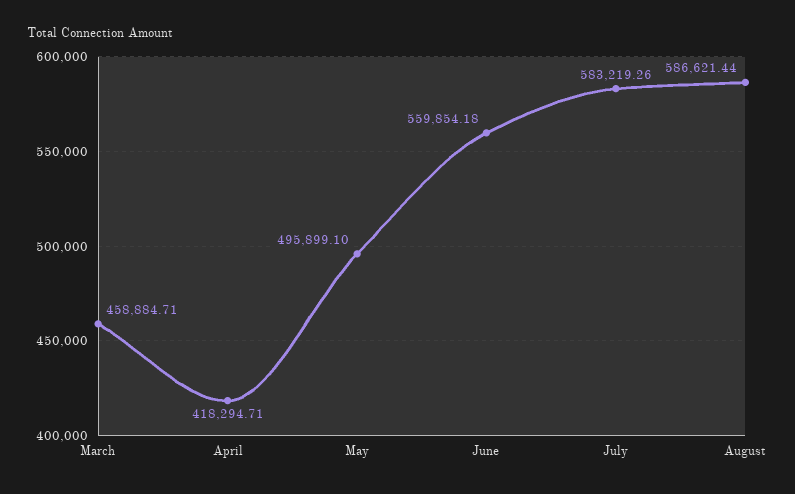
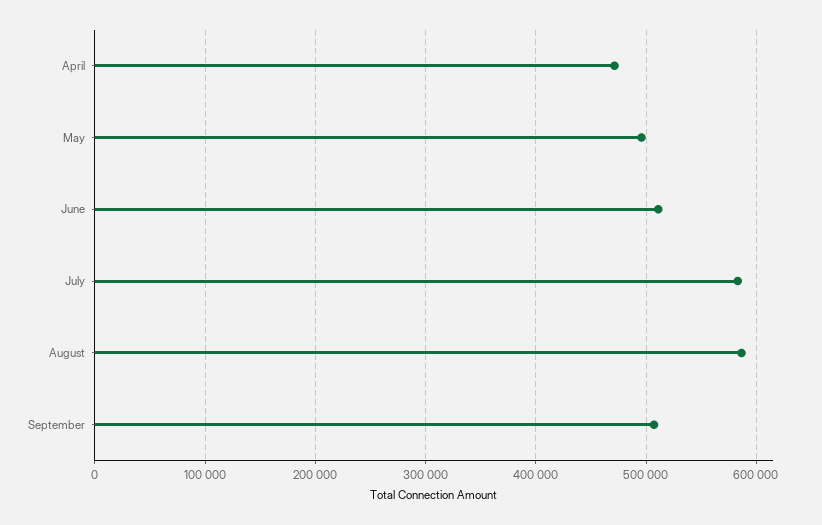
March: 458884.71 -> none
April: 418294.71 -> 470000
June: 559854.18 -> 510000
September: none -> 510000

